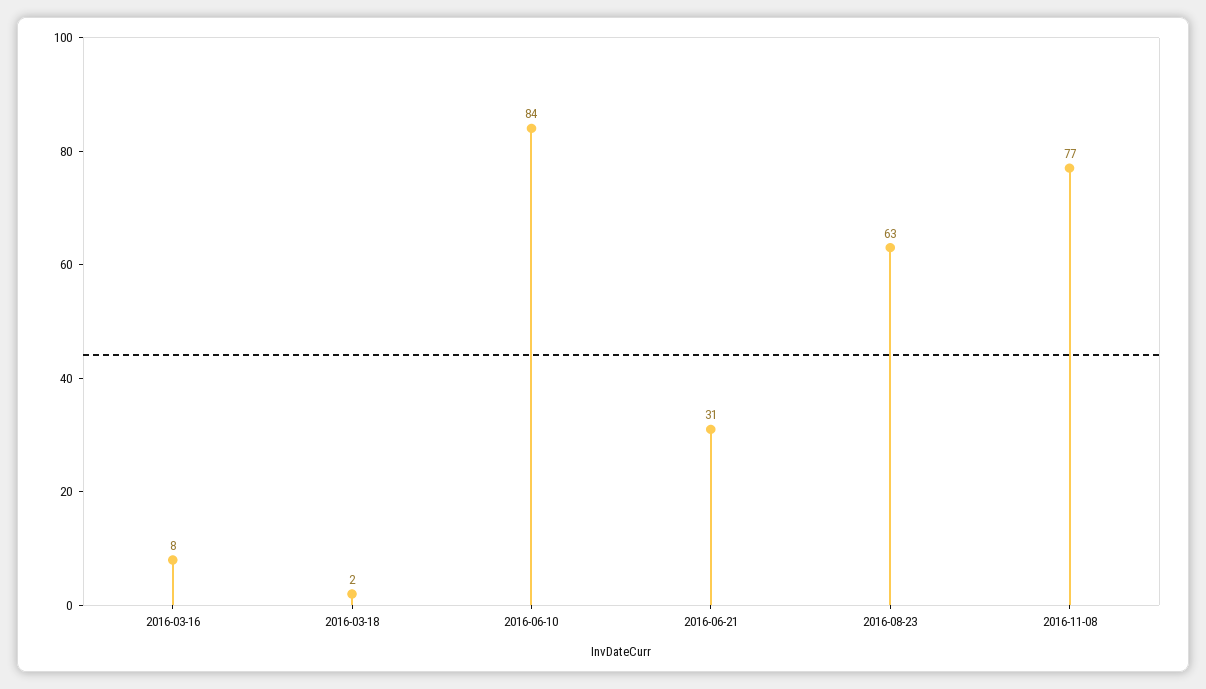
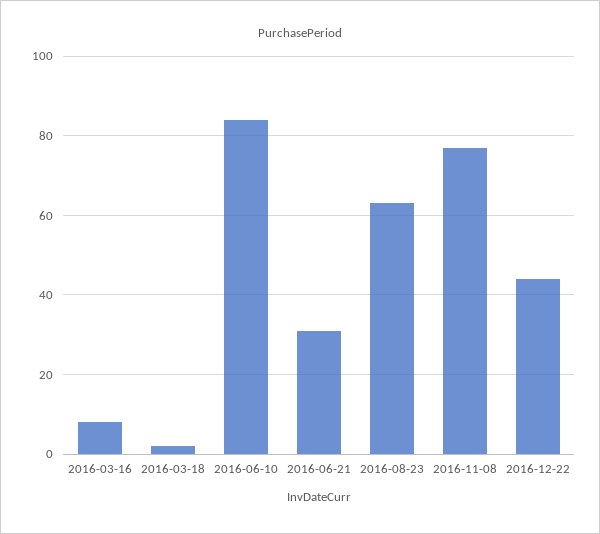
2016-12-22: none -> 45

